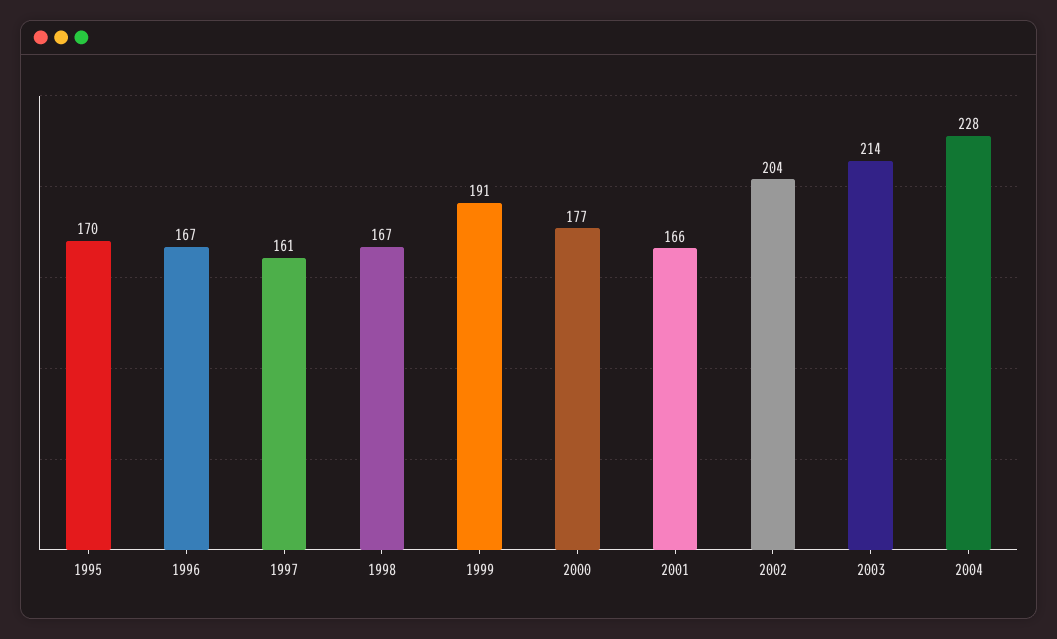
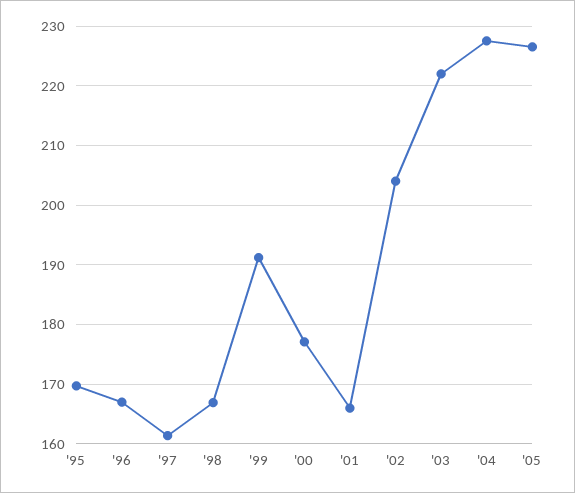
2003: 214 -> 222
'05: none -> 226

